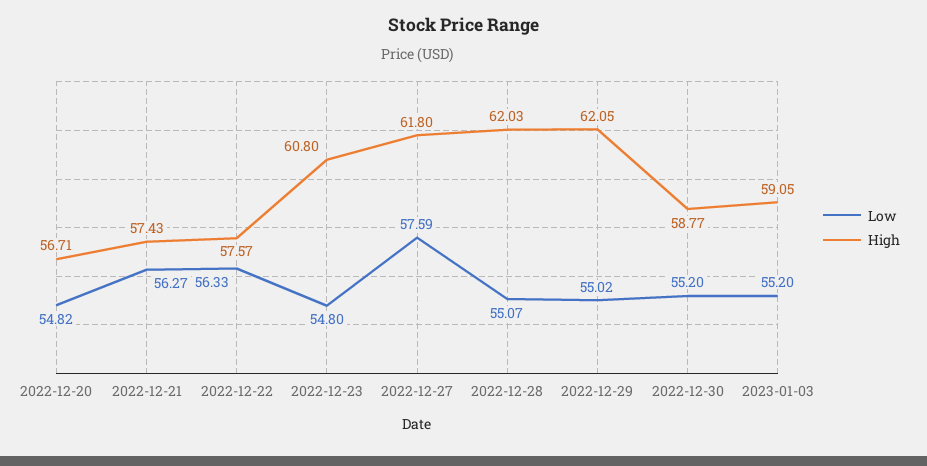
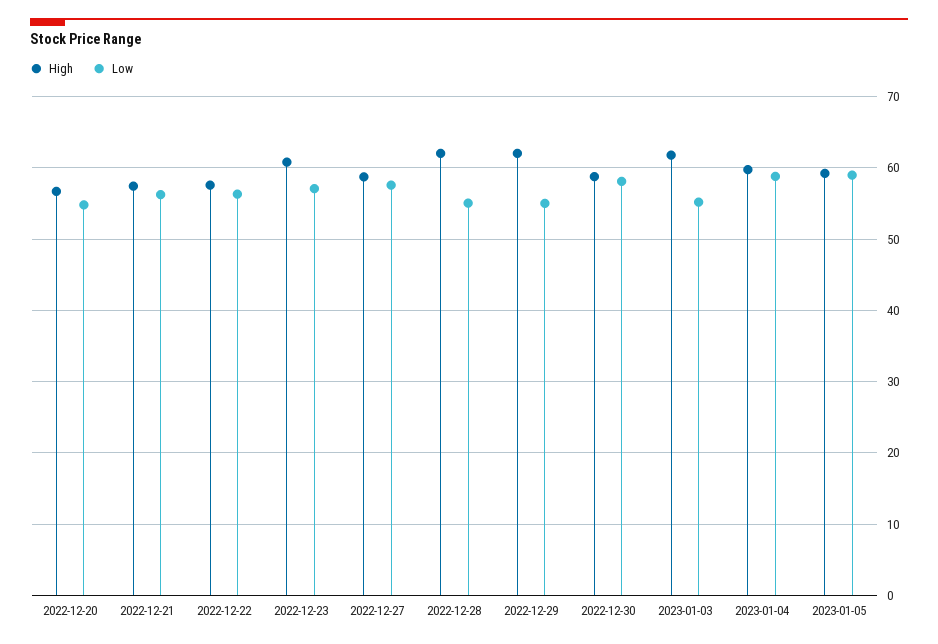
Low, 2022-12-23: 54.8 -> 57
High, 2022-12-27: 61.8 -> 59
Low, 2022-12-30: 55.2 -> 58
High, 2023-01-03: 59.05 -> 62
High, 2023-01-04: none -> 60
Low, 2023-01-04: none -> 59
High, 2023-01-05: none -> 59
Low, 2023-01-05: none -> 59

